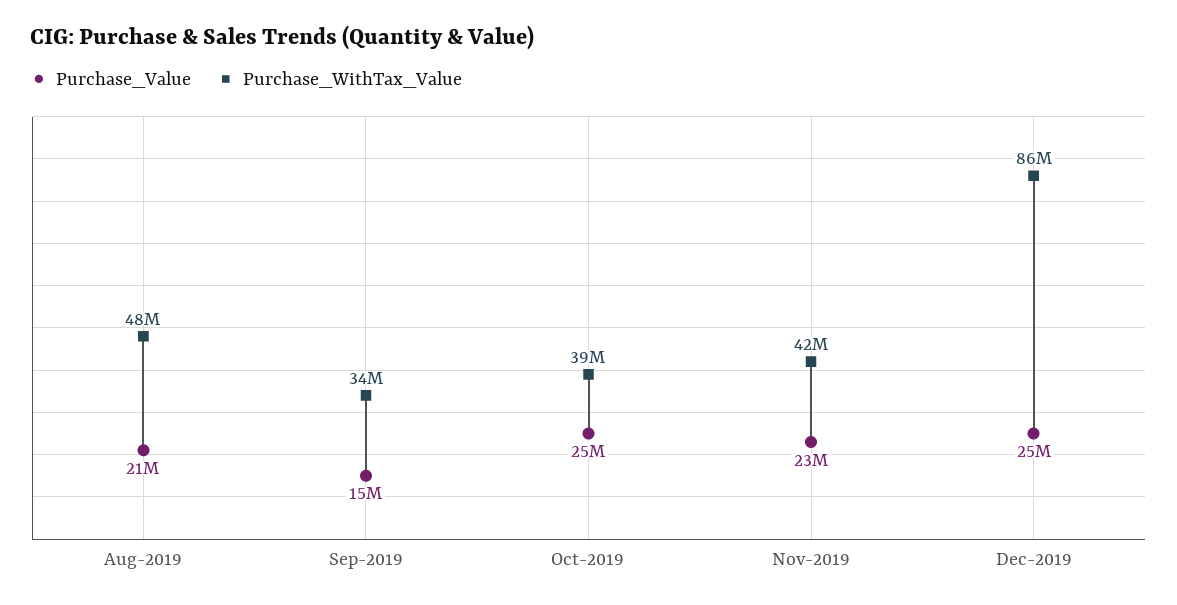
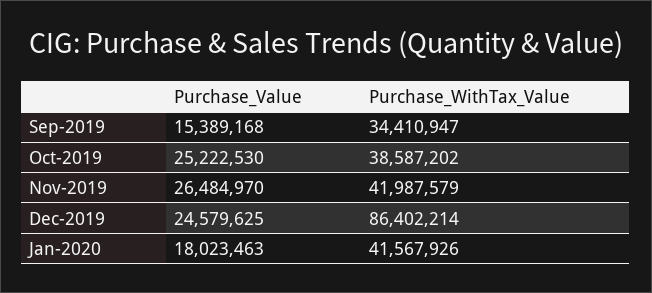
Purchase_Value, Aug-2019: 21000000 -> none
Purchase_WithTax_Value, Aug-2019: 48000000 -> none
Purchase_Value, Nov-2019: 23000000 -> 26484970
Purchase_Value, Jan-2020: none -> 18023463
Purchase_WithTax_Value, Jan-2020: none -> 41567926

